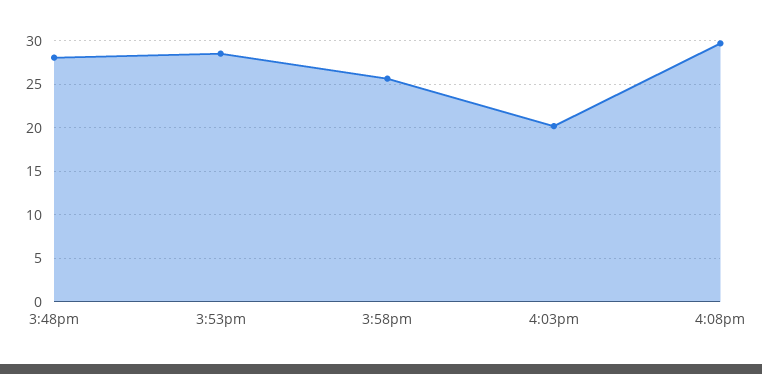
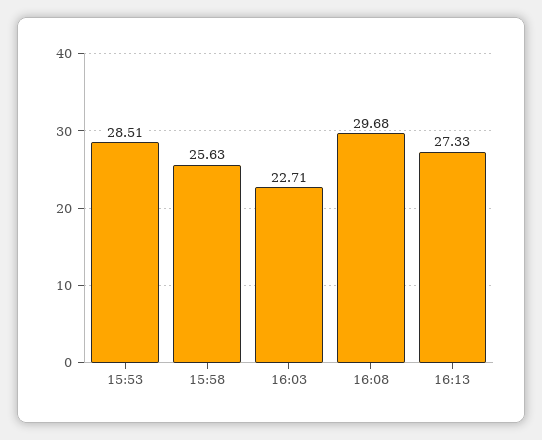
3:48pm: 28 -> none
4:03pm: 20 -> 22.71
16:13: none -> 27.33

